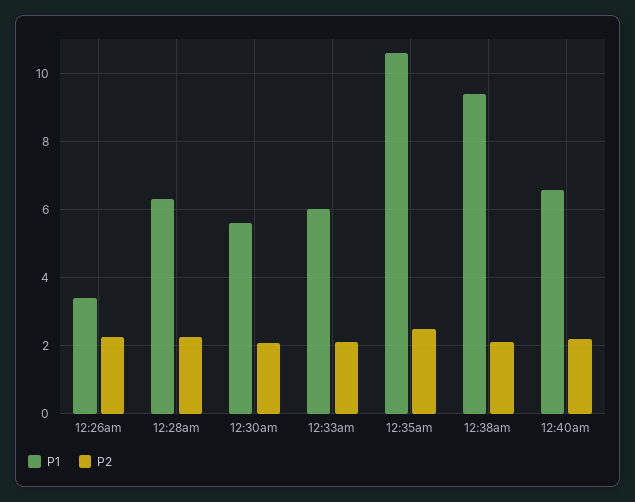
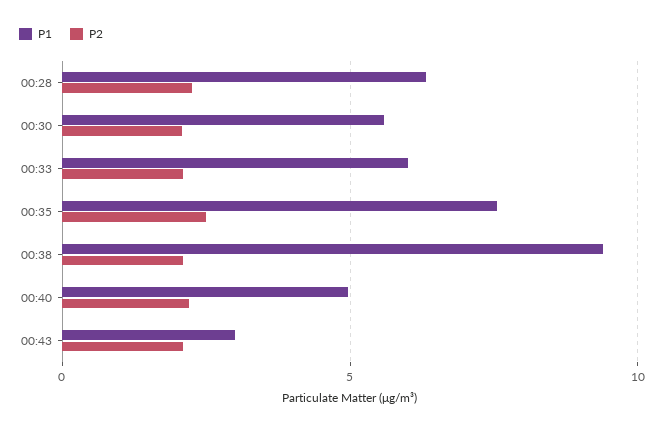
P1, 12:26am: 3.4 -> none
P2, 12:26am: 2.2 -> none
P1, 12:35am: 10.6 -> 7.5
P1, 12:40am: 6.6 -> 5
P1, 00:43: none -> 3
P2, 00:43: none -> 2

